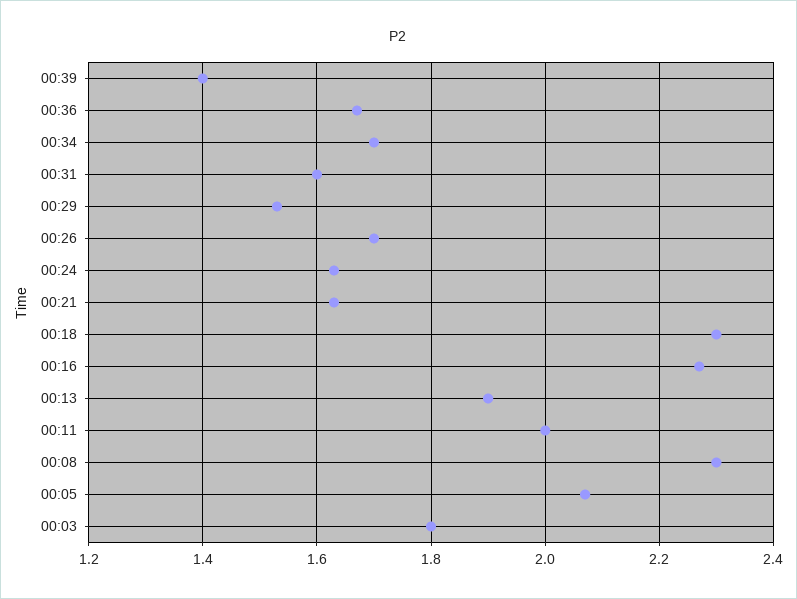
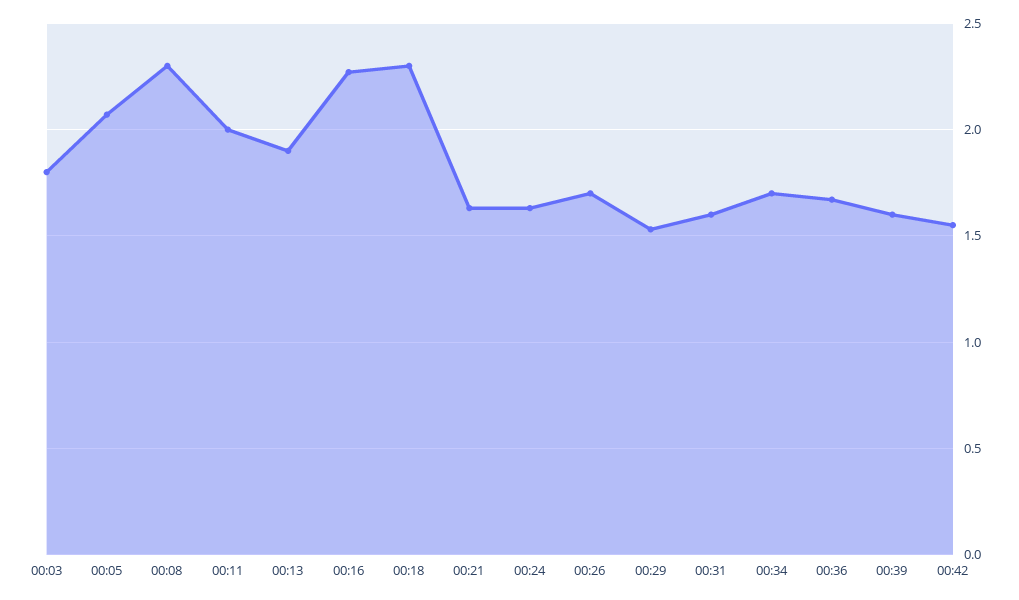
00:39: 1.4 -> 1.6
00:42: none -> 1.55

